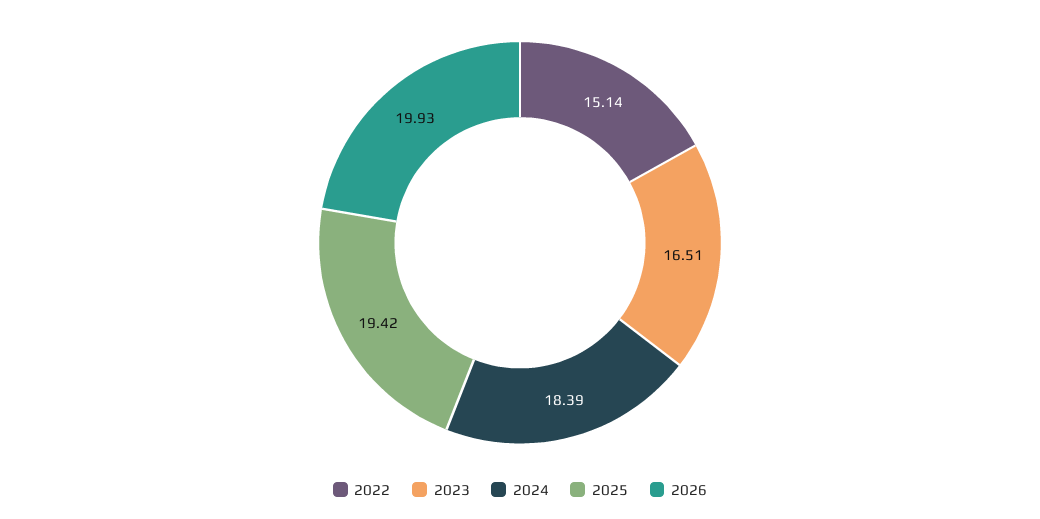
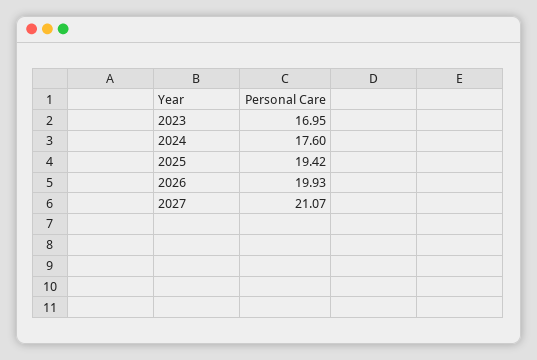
2022: 15.14 -> none
2023: 16.51 -> 16.95
2024: 18.39 -> 17.6
2027: none -> 21.07

